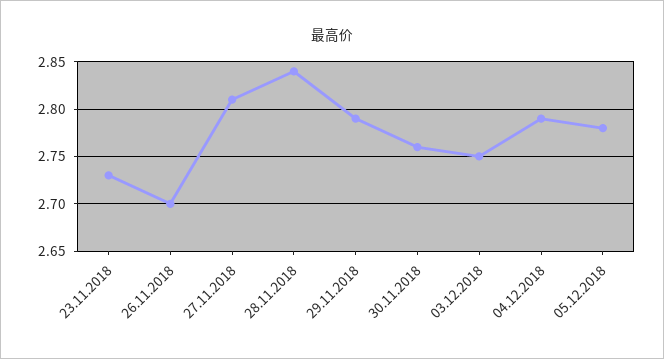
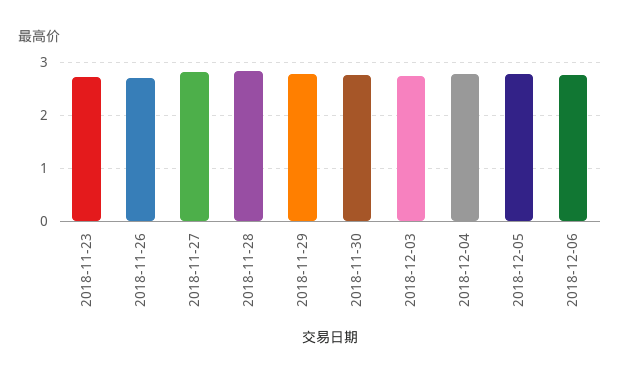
2018-12-06: none -> 2.8

